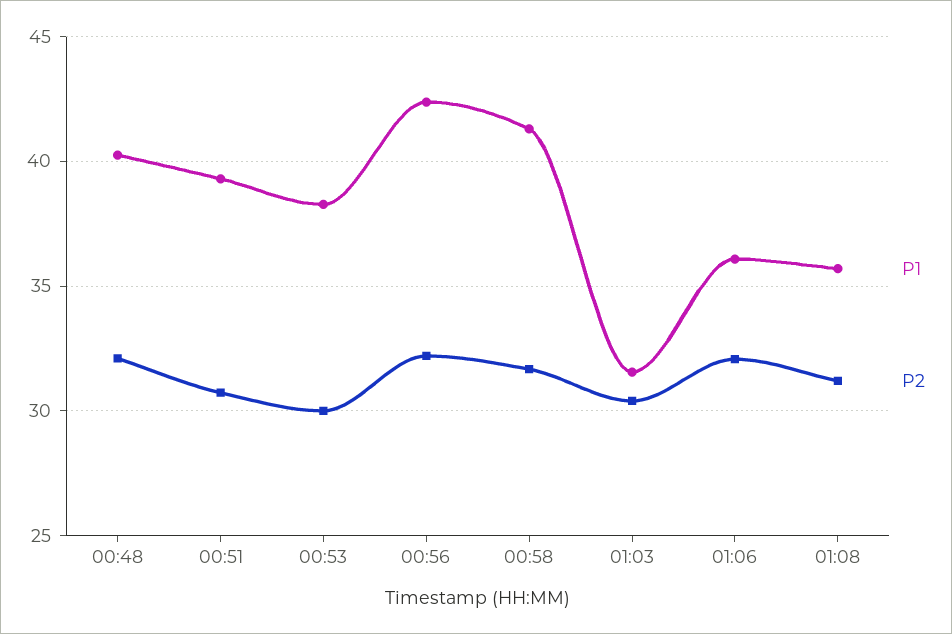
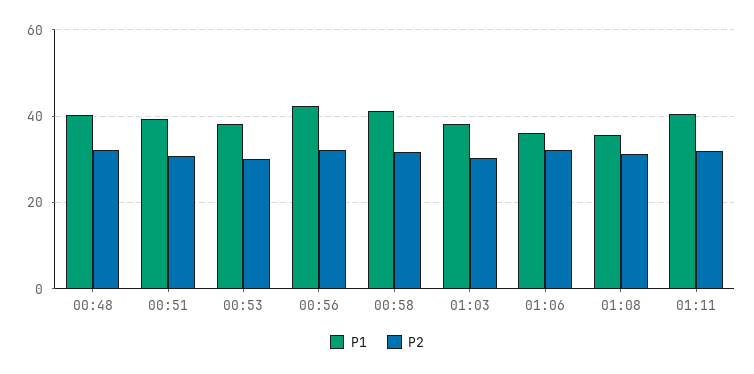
P1, 01:03: 31.5 -> 38
P1, 01:11: none -> 40
P2, 01:11: none -> 32

